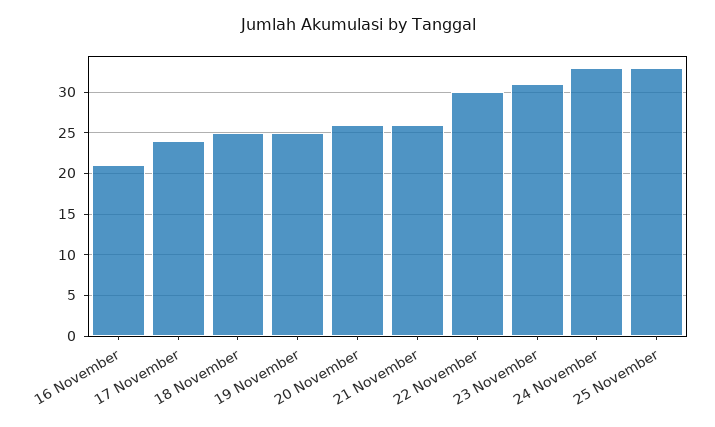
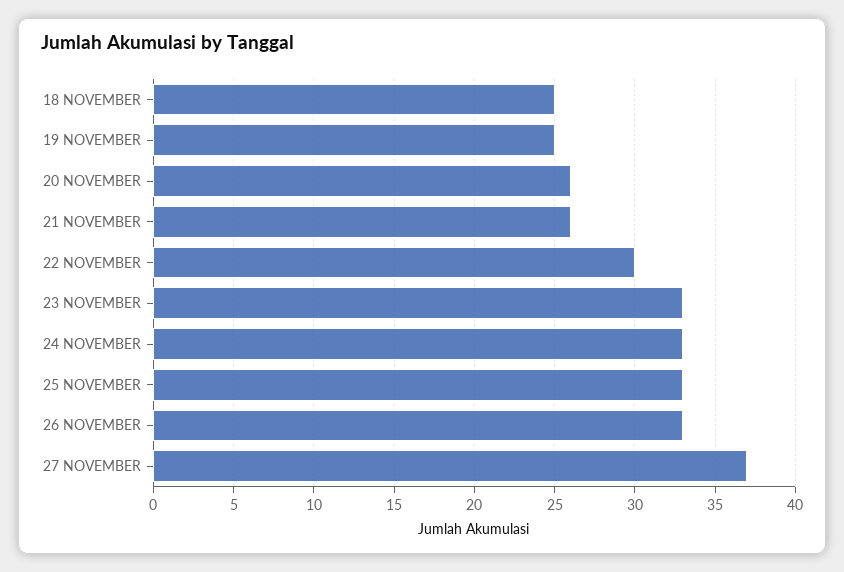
16 November: 21 -> none
17 November: 24 -> none
23 November: 31 -> 33
26 NOVEMBER: none -> 33
27 NOVEMBER: none -> 37

